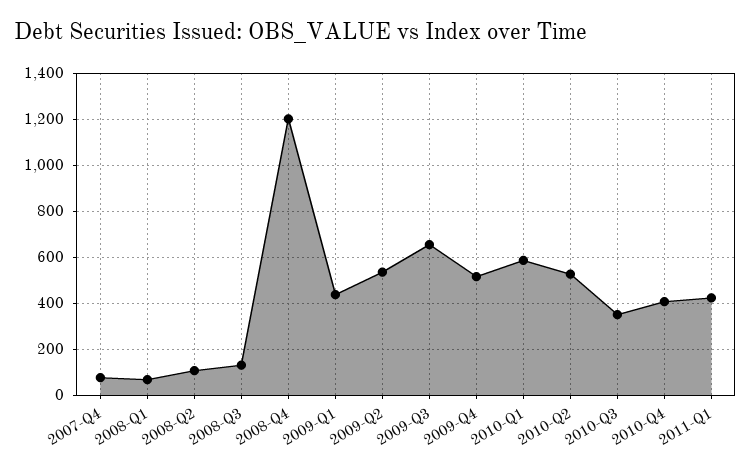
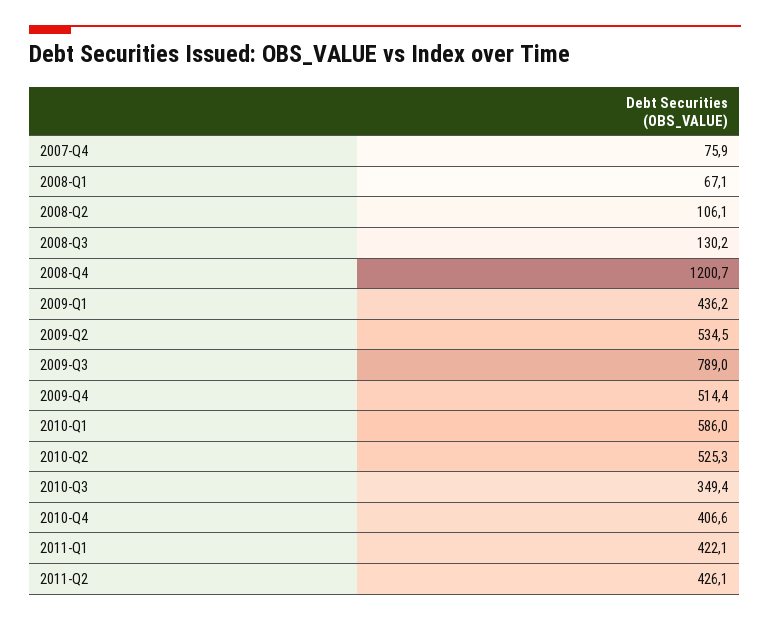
2009-Q3: 650 -> 789
2011-Q2: none -> 426.1

